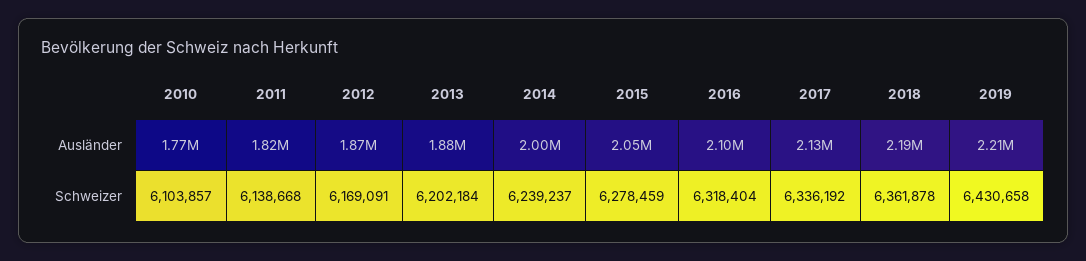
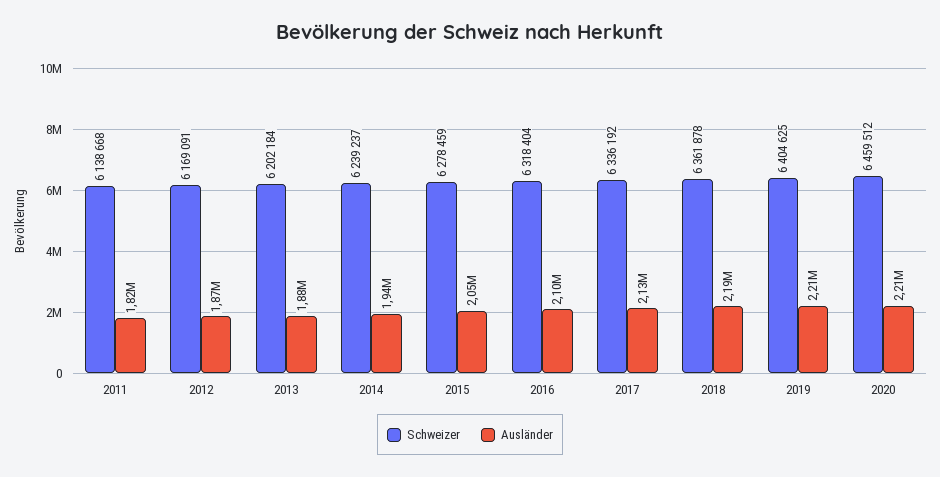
Ausländer, 2010: 1770000 -> none
Ausländer, 2014: 2000000 -> 1940000
Schweizer, 2010: 6103857 -> none
Schweizer, 2019: 6430658 -> 6404625
Schweizer, 2020: none -> 6459512
Ausländer, 2020: none -> 2210000

